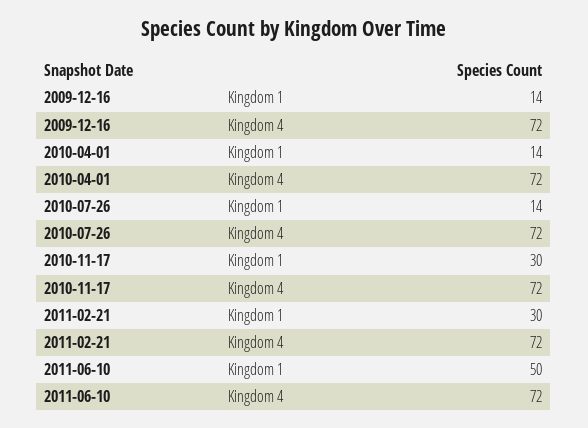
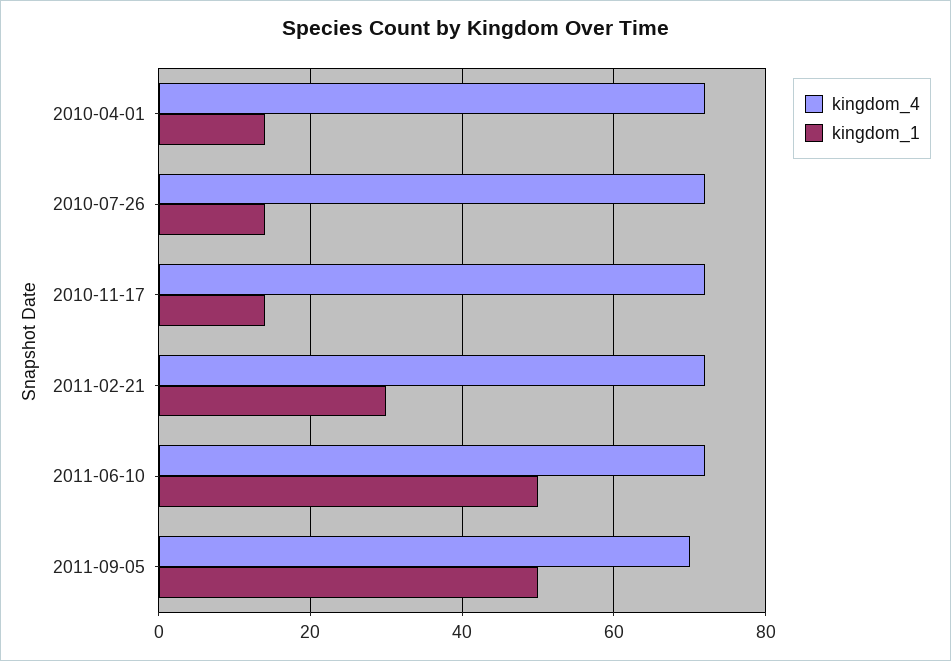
Kingdom 1, 2009-12-16: 14 -> none
Kingdom 4, 2009-12-16: 72 -> none
Kingdom 1, 2010-11-17: 30 -> 15
Kingdom 4, 2011-09-05: none -> 70
Kingdom 1, 2011-09-05: none -> 50

